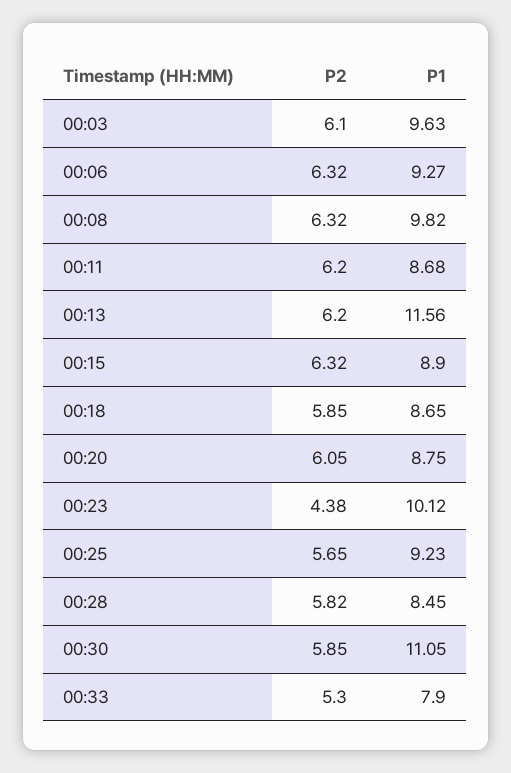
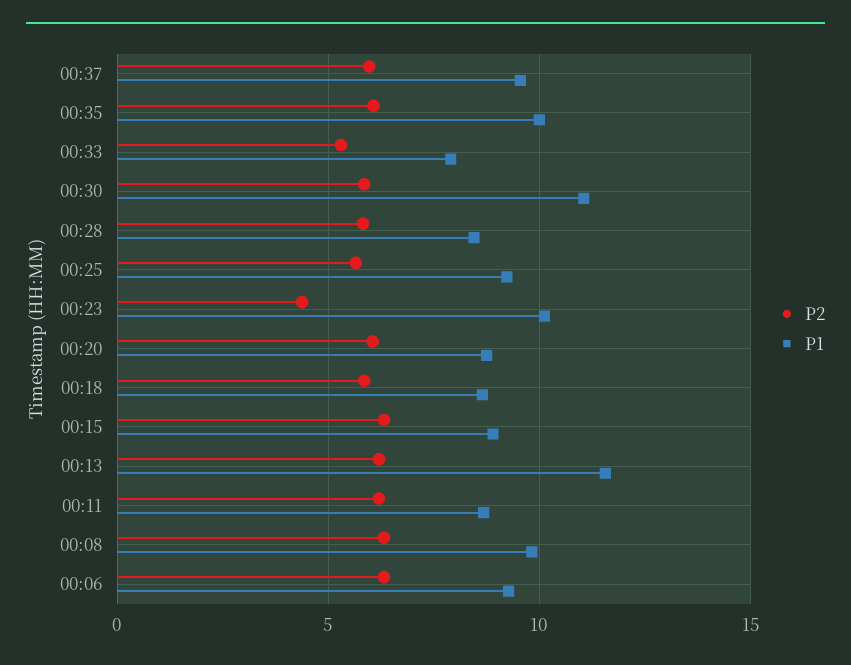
P2, 00:03: 6.1 -> none
P1, 00:03: 9.63 -> none
P2, 00:37: none -> 6
P1, 00:37: none -> 9.5
P2, 00:35: none -> 6
P1, 00:35: none -> 10

